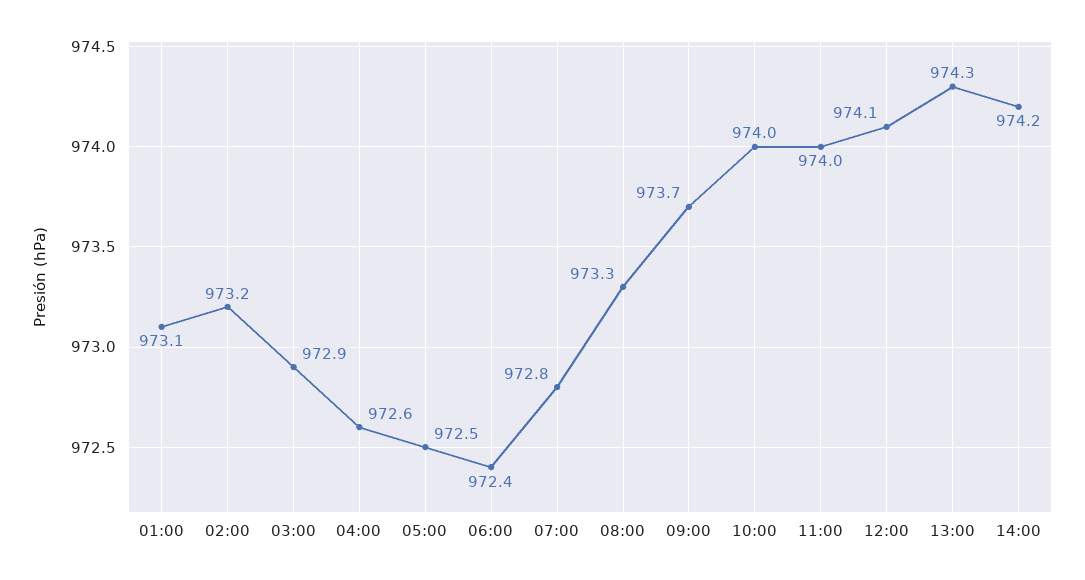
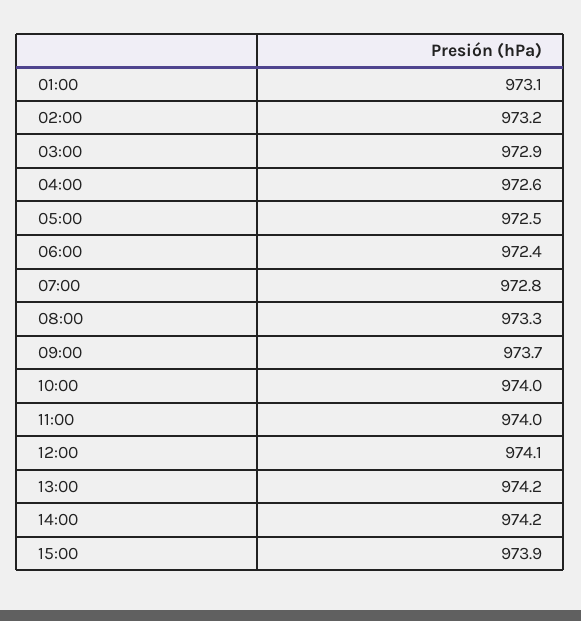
13:00: 974.3 -> 974.2
15:00: none -> 973.9

